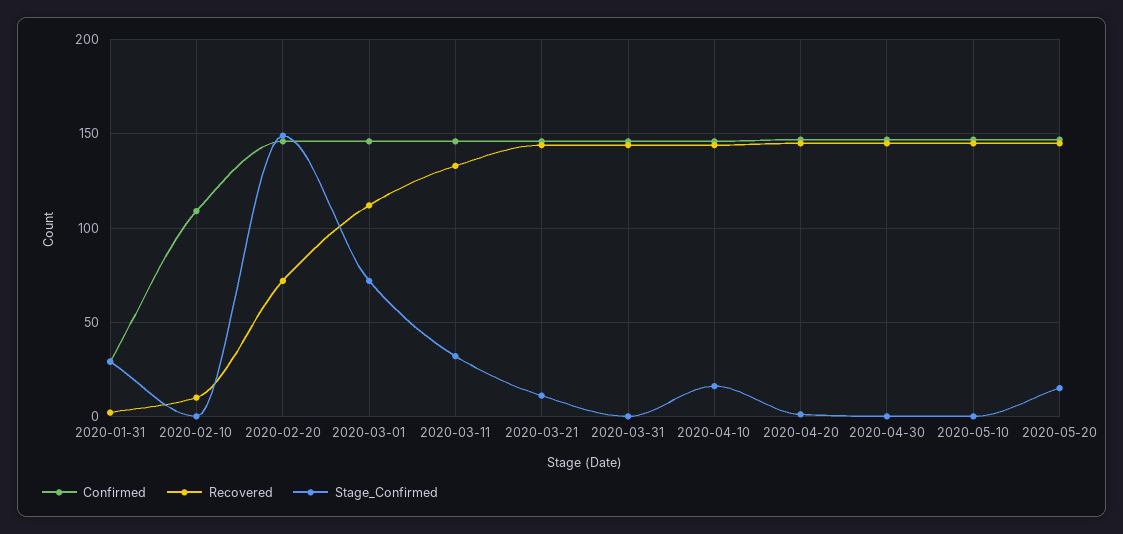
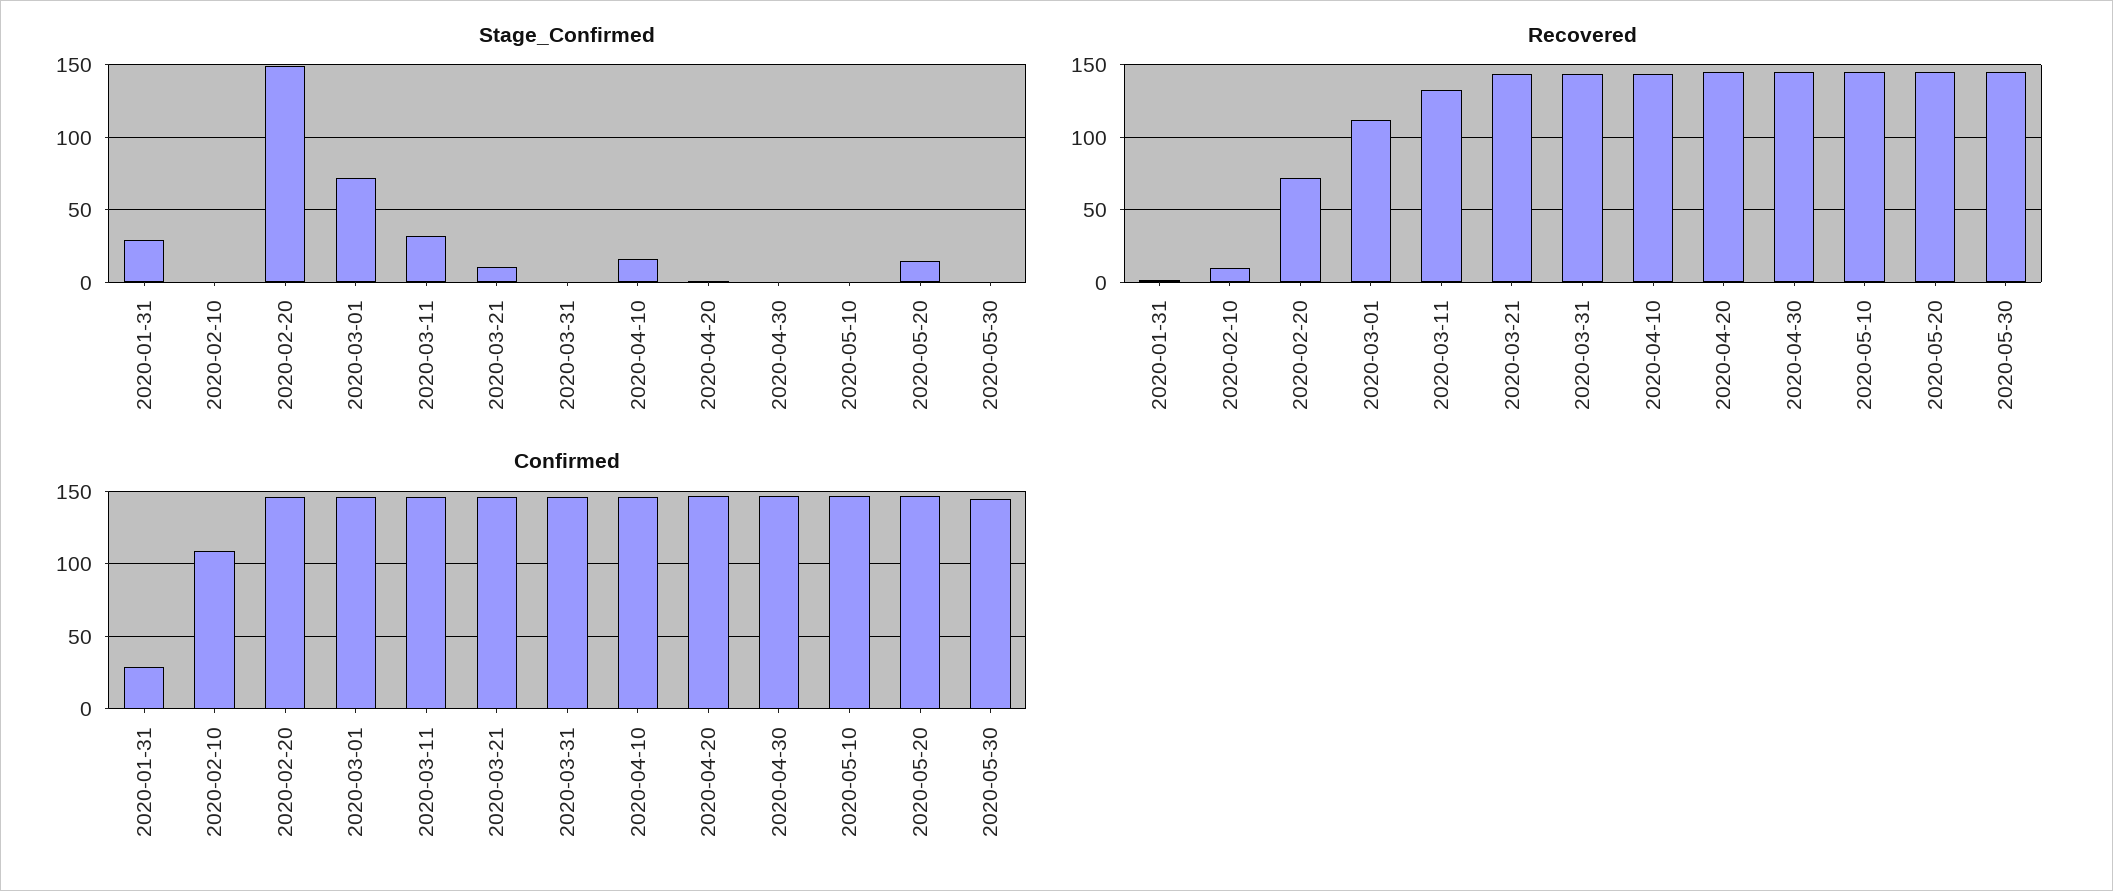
Stage_Confirmed, 2020-05-30: none -> 0
Recovered, 2020-05-30: none -> 145
Confirmed, 2020-05-30: none -> 145

